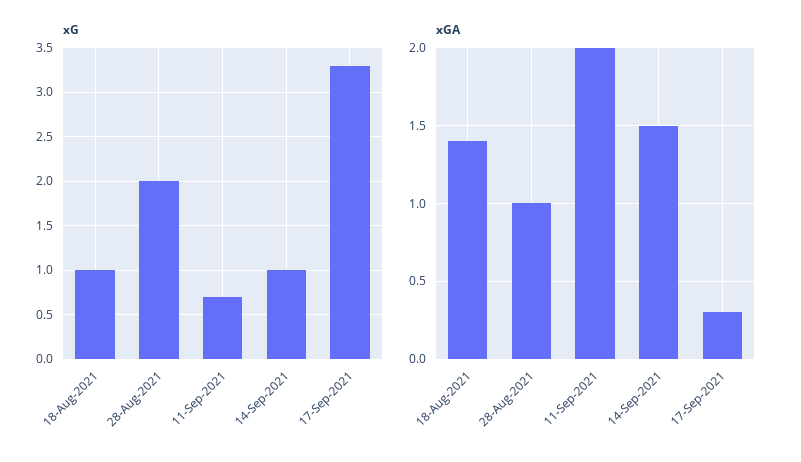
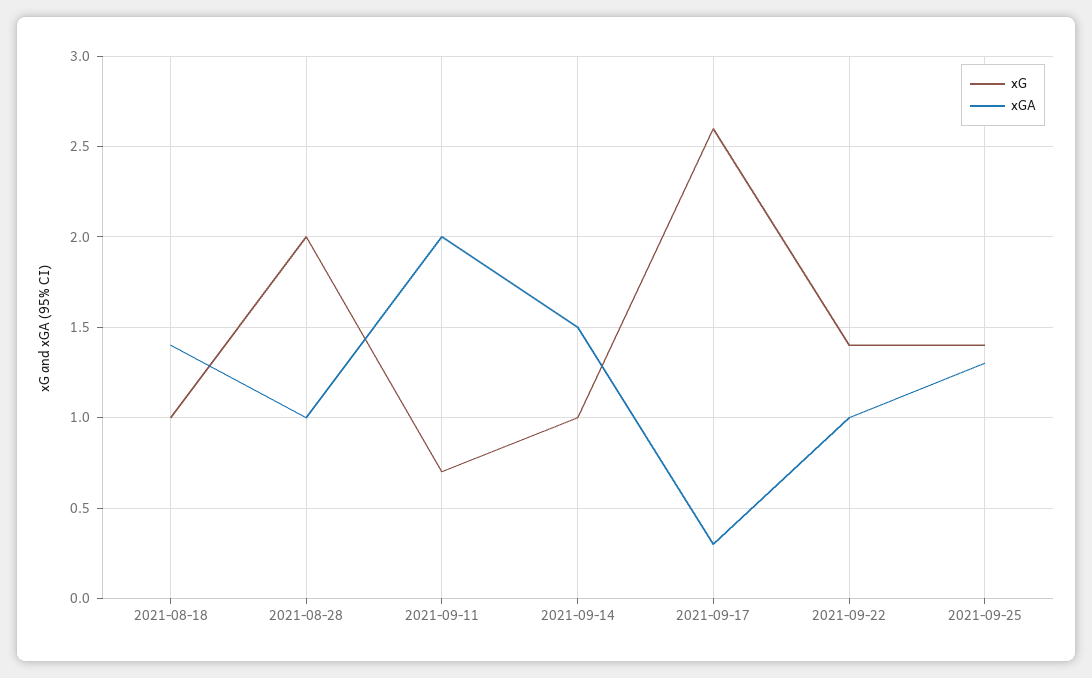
xG, 17-Sep-2021: 3.3 -> 2.6
xG, 2021-09-22: none -> 1.4
xGA, 2021-09-22: none -> 1
xG, 2021-09-25: none -> 1.4
xGA, 2021-09-25: none -> 1.3

